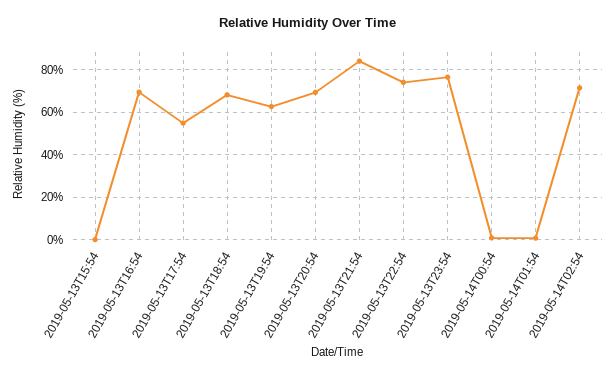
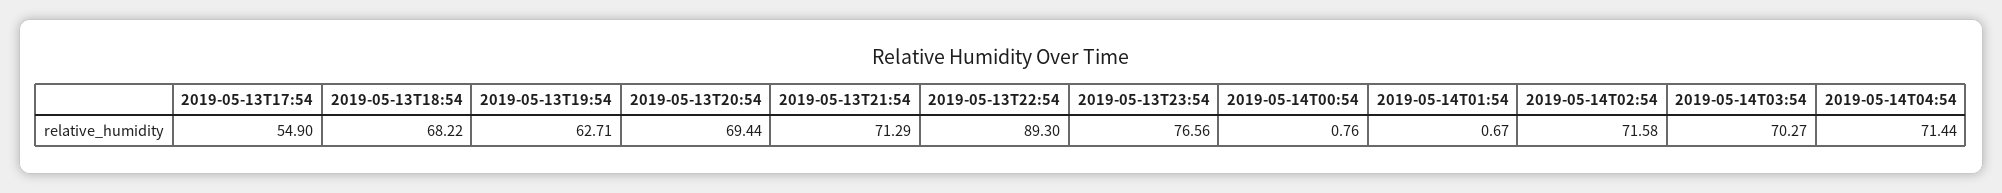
2019-05-13T15:54: 0 -> none
2019-05-13T16:54: 70 -> none
2019-05-13T21:54: 85 -> 71.29
2019-05-13T22:54: 75 -> 89.3
2019-05-14T03:54: none -> 70.27
2019-05-14T04:54: none -> 71.44

